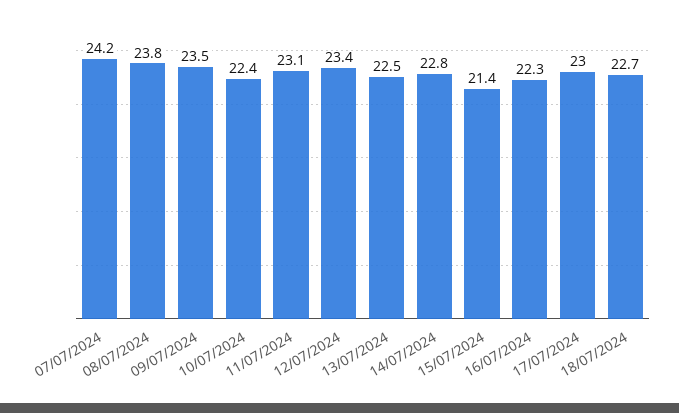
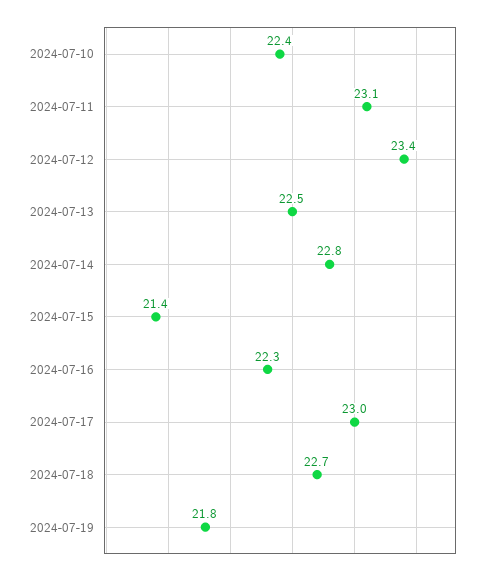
07/07/2024: 24.2 -> none
08/07/2024: 23.8 -> none
09/07/2024: 23.5 -> none
2024-07-19: none -> 21.8

